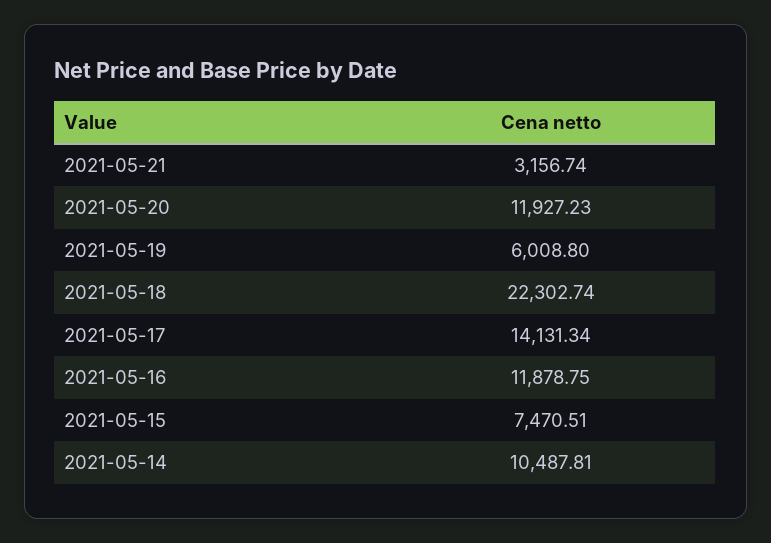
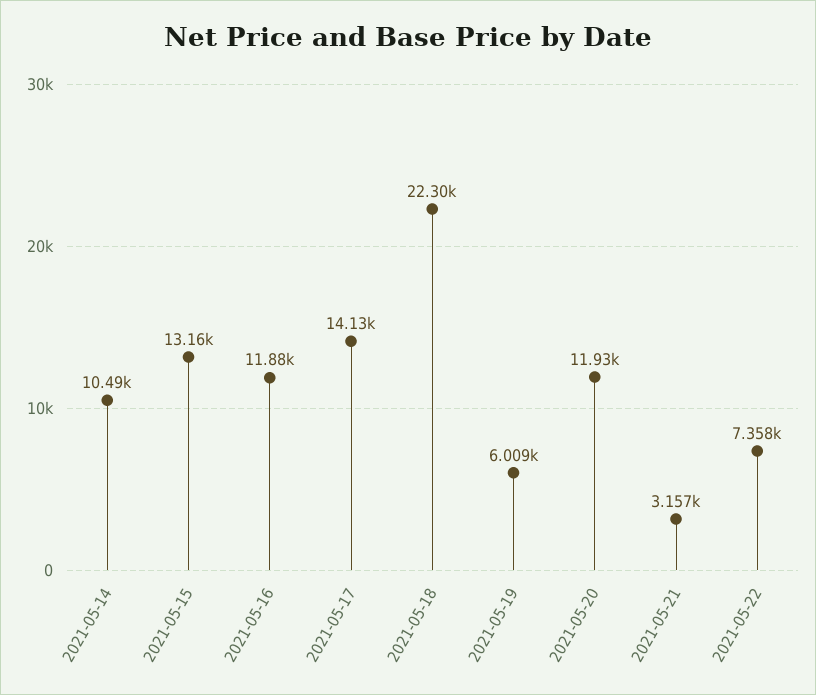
2021-05-15: 7470.51 -> 13160
2021-05-22: none -> 7358

